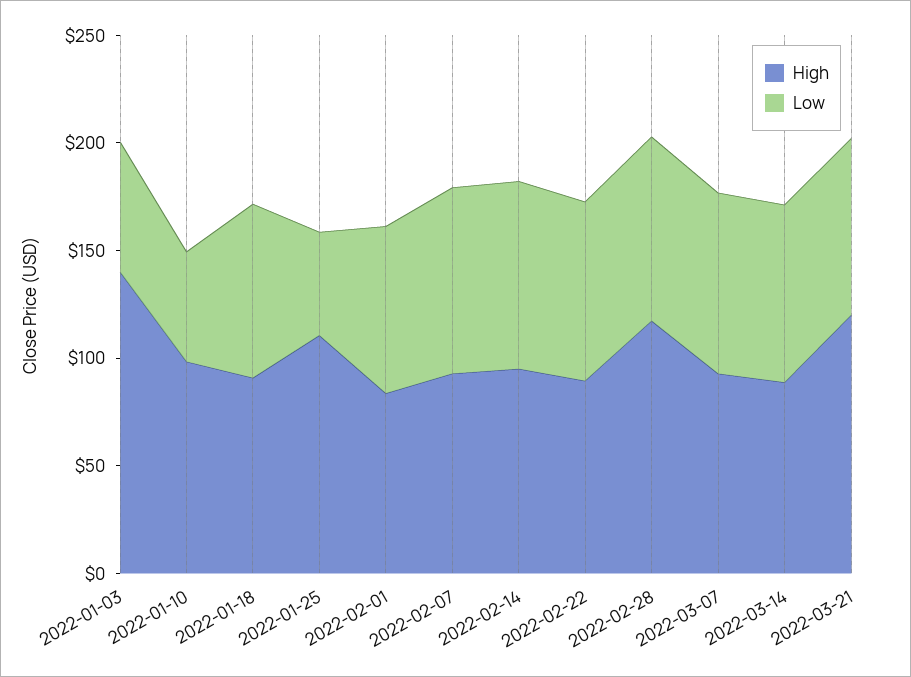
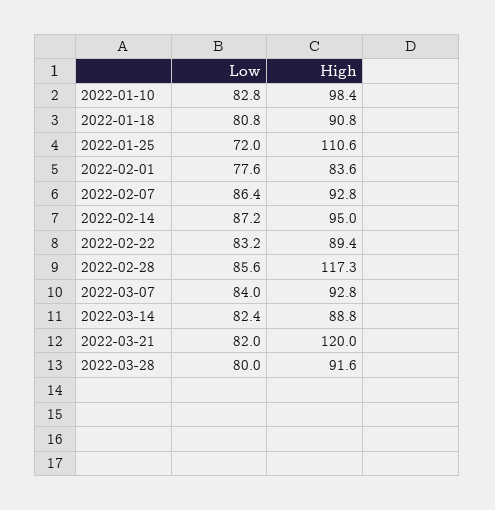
High, 2022-01-03: 140 -> none
Low, 2022-01-03: 60 -> none
Low, 2022-01-10: 50 -> 82.8
Low, 2022-01-25: 50 -> 72
Low, 2022-03-28: none -> 80
High, 2022-03-28: none -> 91.6

